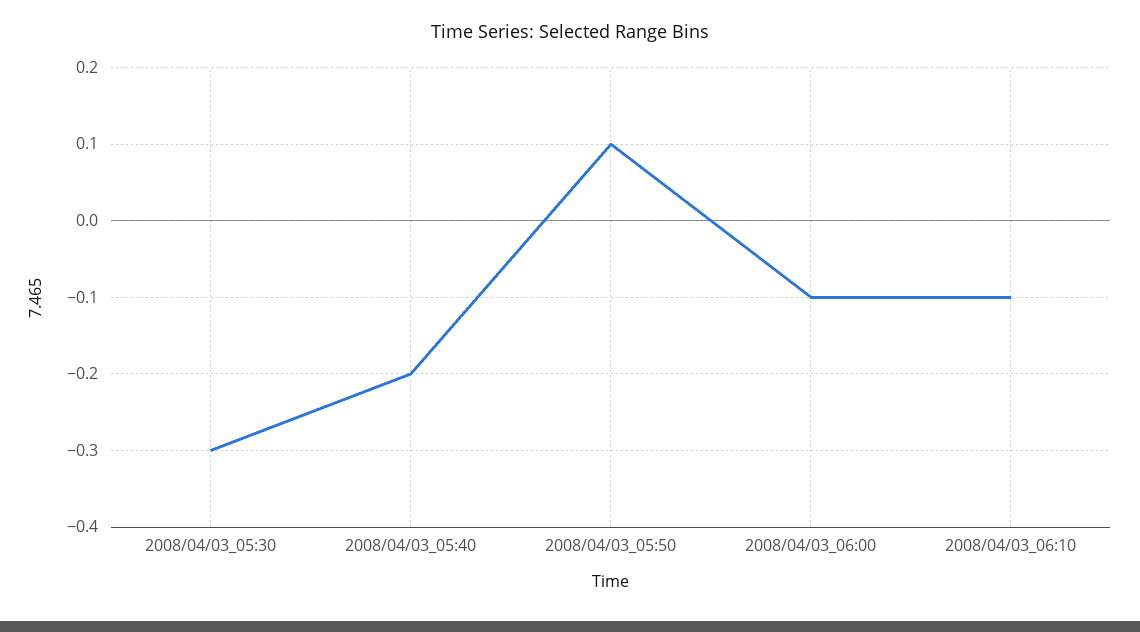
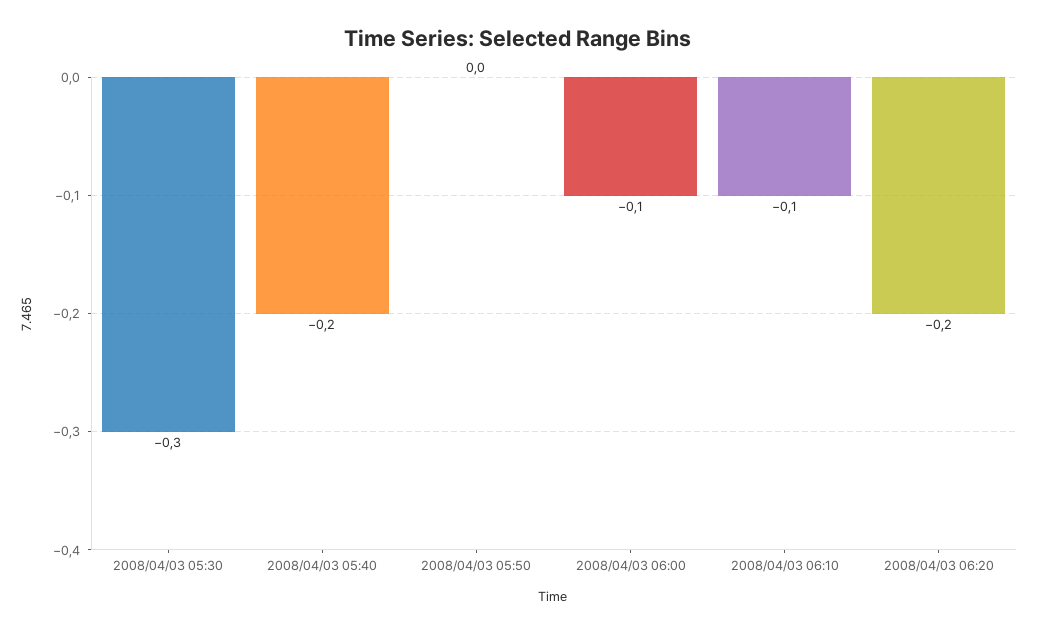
2008/04/03_05:50: 0.1 -> 0
2008/04/03 06:20: none -> -0.2

